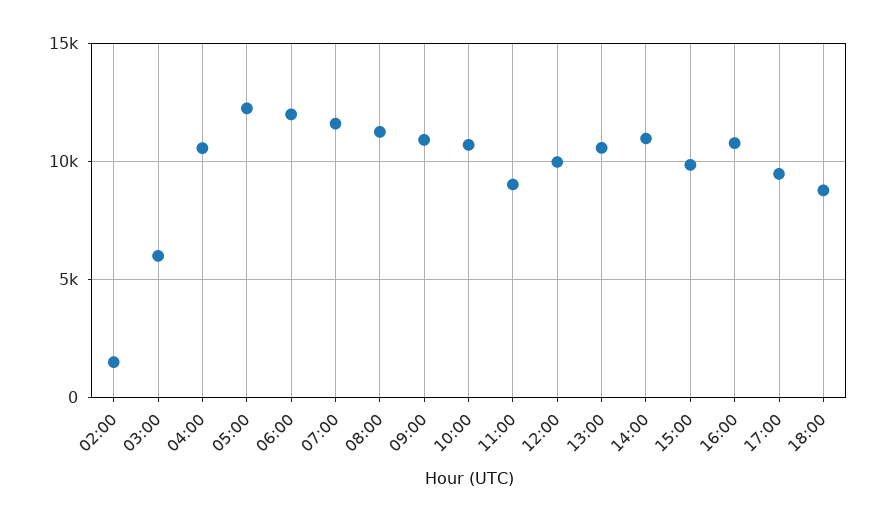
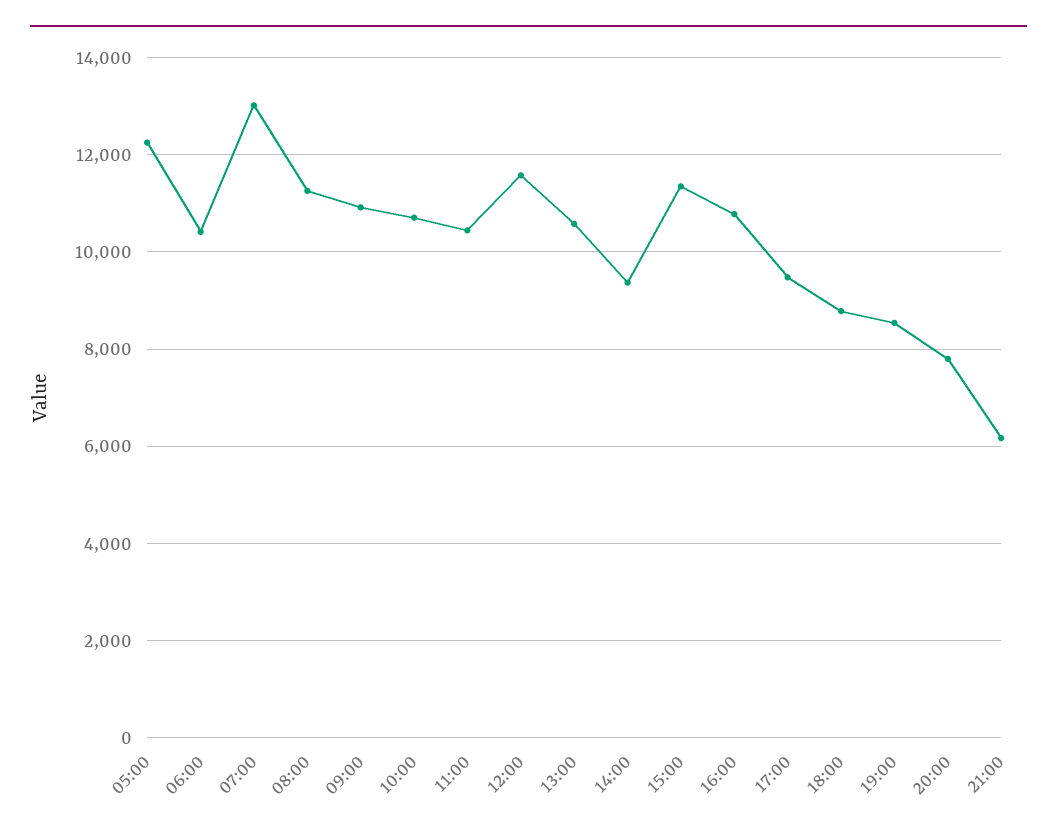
02:00: 1500 -> none
03:00: 6000 -> none
04:00: 10500 -> none
06:00: 12000 -> 10400
07:00: 11500 -> 13000
11:00: 9000 -> 10400
12:00: 10000 -> 11600
14:00: 11000 -> 9400
15:00: 10000 -> 11400
19:00: none -> 8600
20:00: none -> 7800
21:00: none -> 6200

